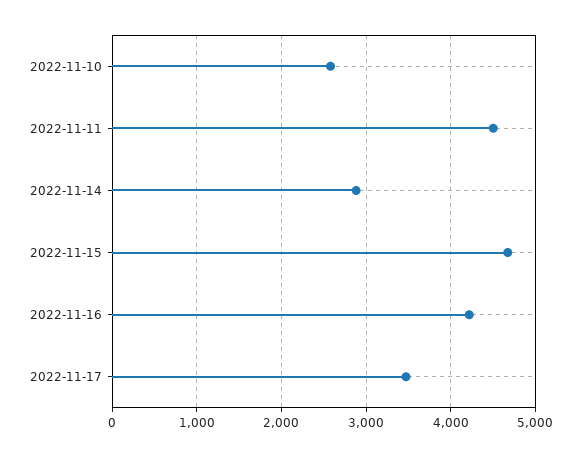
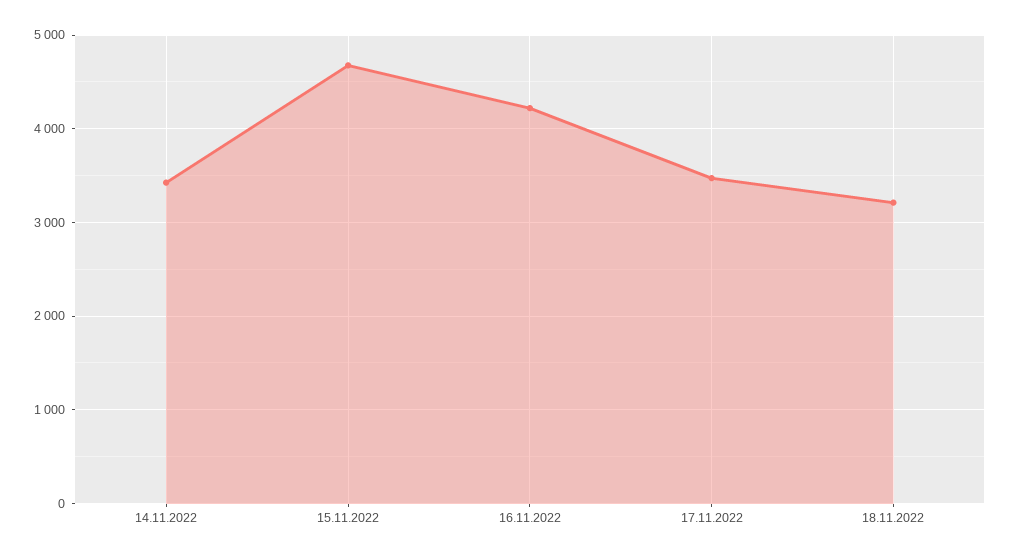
2022-11-10: 2600 -> none
2022-11-11: 4500 -> none
2022-11-14: 2900 -> 3400
18.11.2022: none -> 3200

